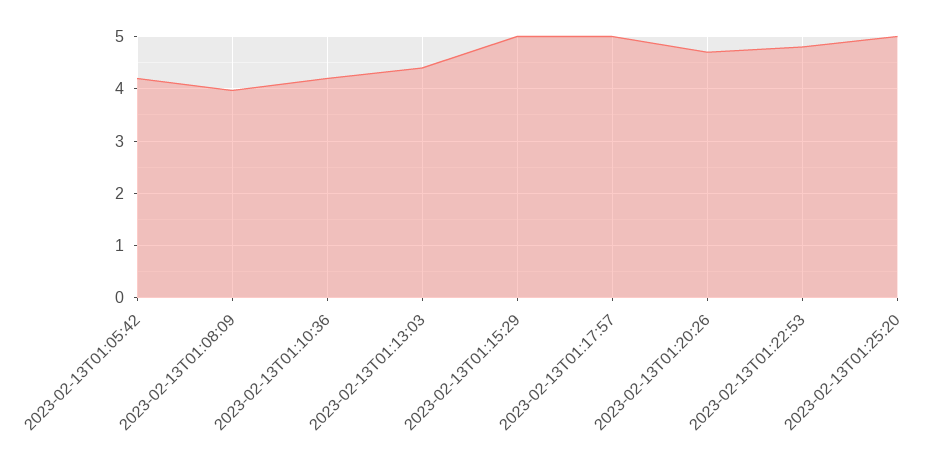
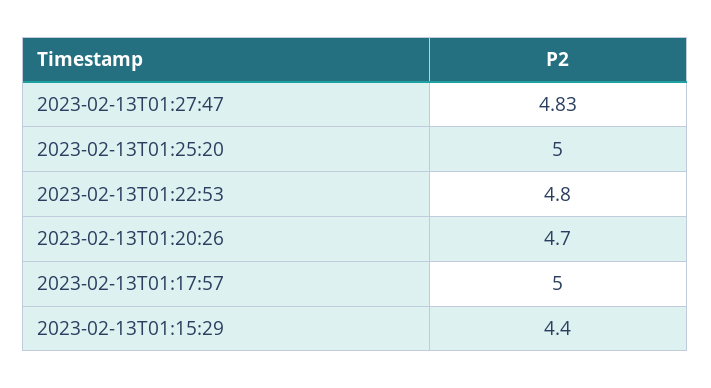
2023-02-13T01:05:42: 4.2 -> none
2023-02-13T01:08:09: 4 -> none
2023-02-13T01:10:36: 4.2 -> none
2023-02-13T01:13:03: 4.4 -> none
2023-02-13T01:15:29: 5 -> 4.4
2023-02-13T01:27:47: none -> 4.83

